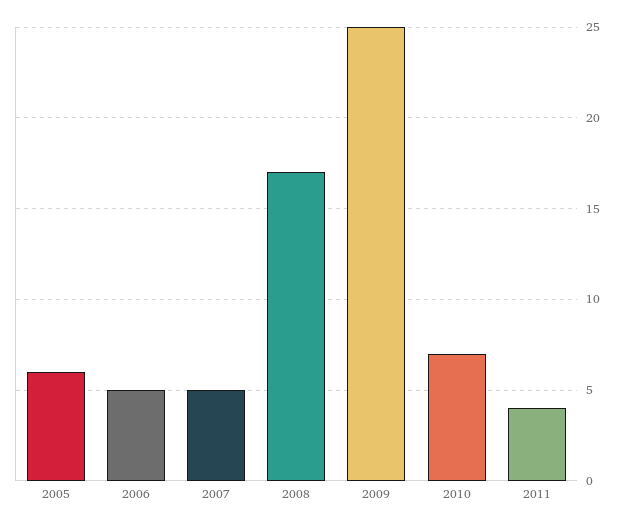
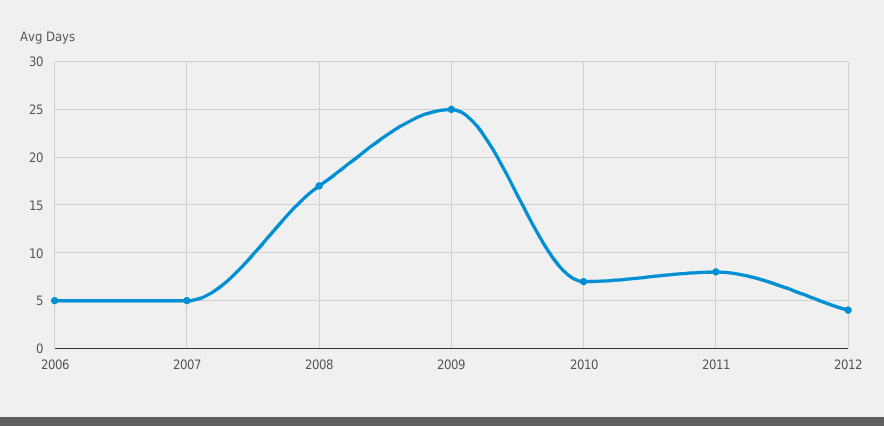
2005: 6 -> none
2011: 4 -> 8
2012: none -> 4

